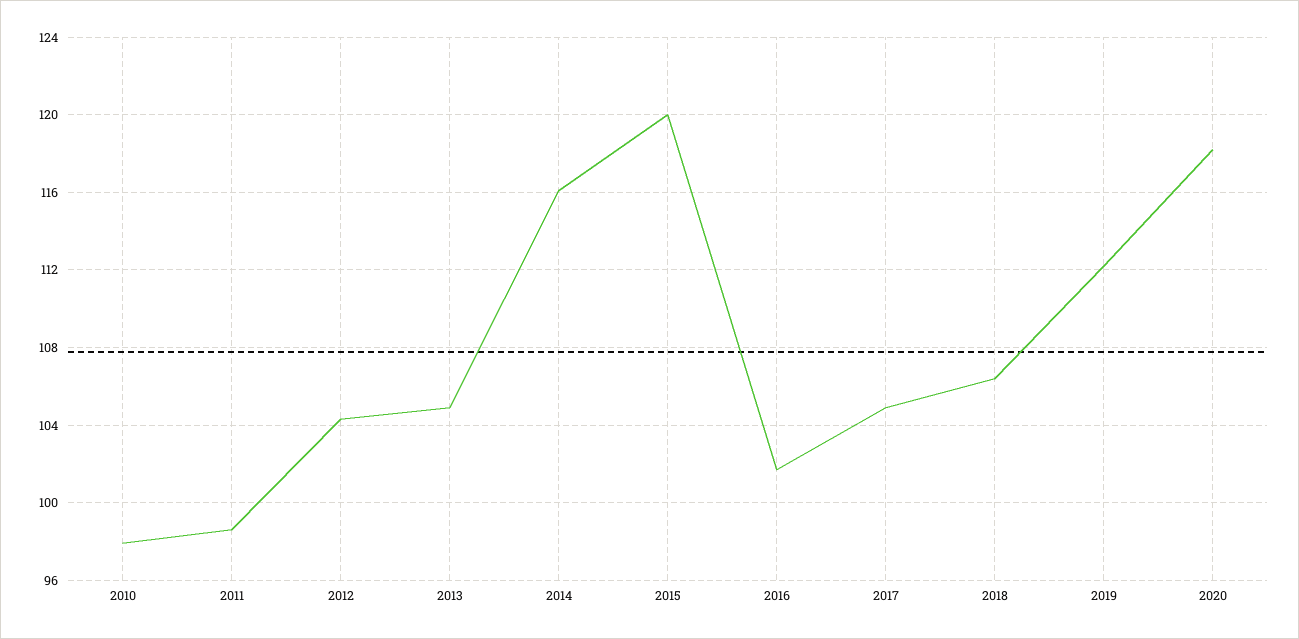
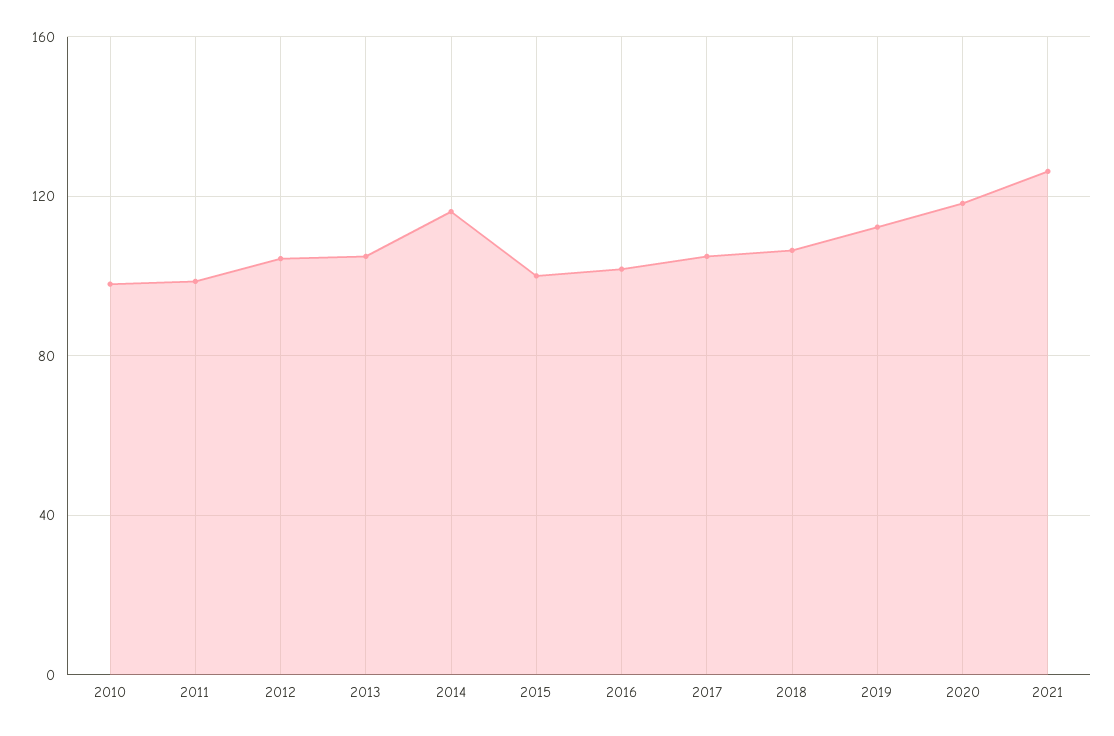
2015: 120 -> 100
2021: none -> 125

